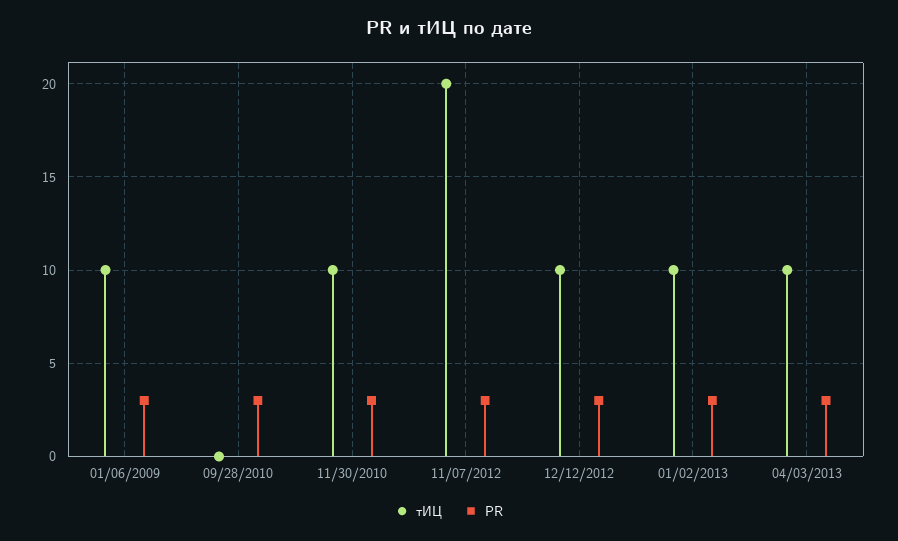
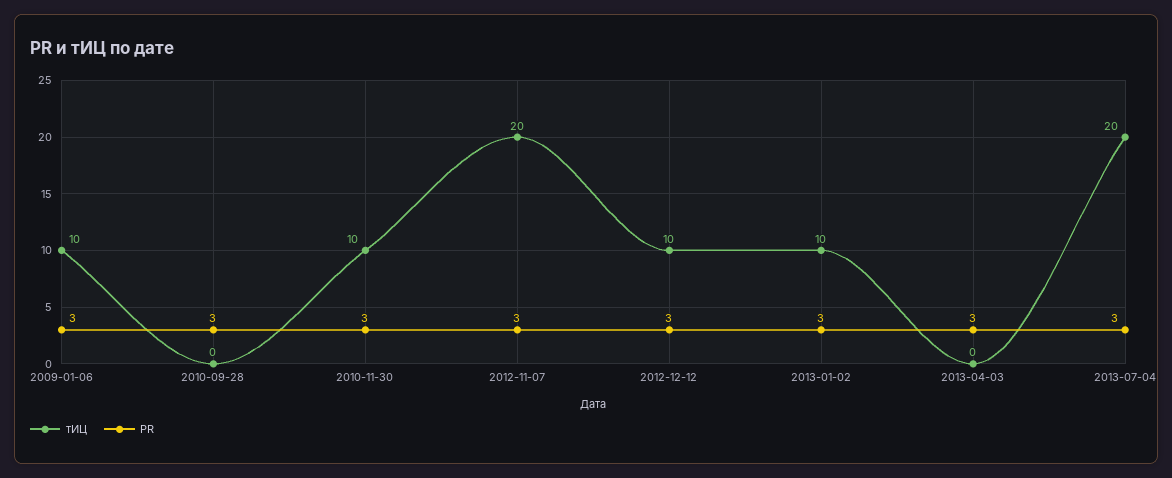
тИЦ, 04/03/2013: 10 -> 0
тИЦ, 2013-07-04: none -> 20
PR, 2013-07-04: none -> 3

